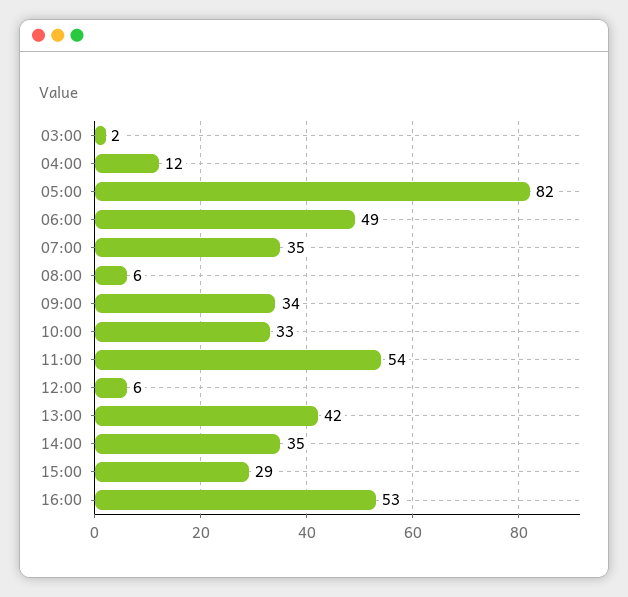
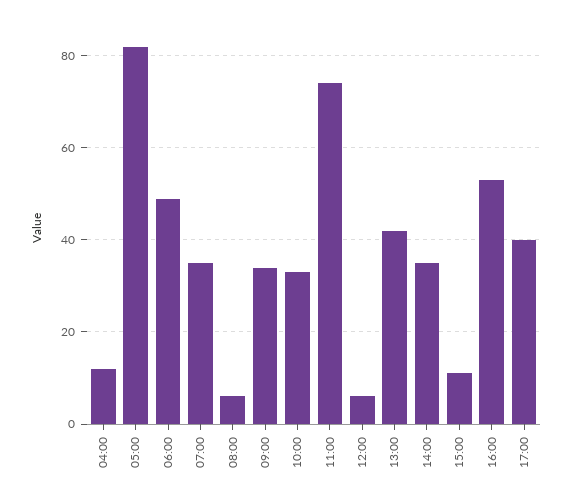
03:00: 2 -> none
11:00: 54 -> 75
15:00: 29 -> 10
17:00: none -> 40

